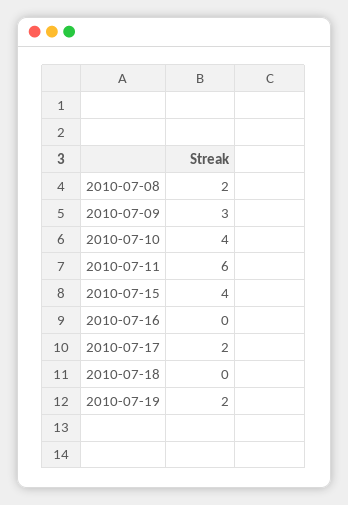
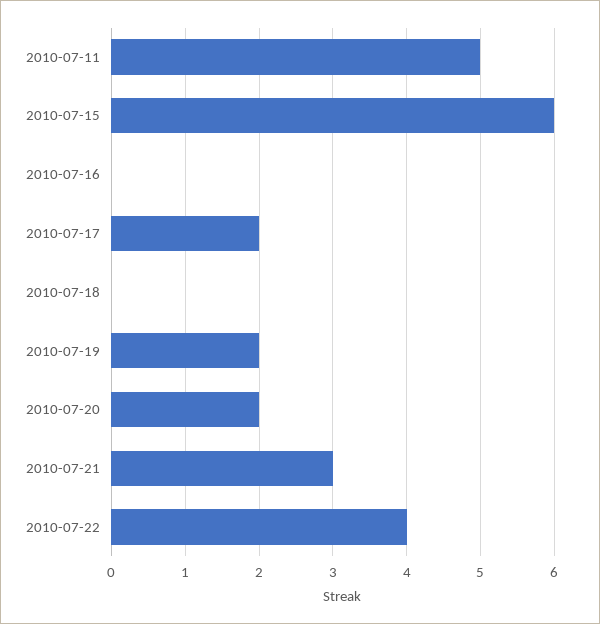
2010-07-08: 2 -> none
2010-07-09: 3 -> none
2010-07-10: 4 -> none
2010-07-11: 6 -> 5
2010-07-15: 4 -> 6
2010-07-20: none -> 2
2010-07-21: none -> 3
2010-07-22: none -> 4

